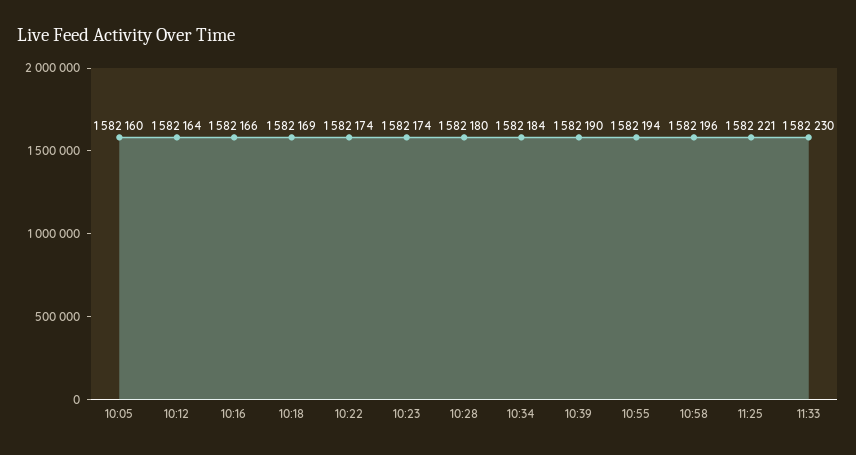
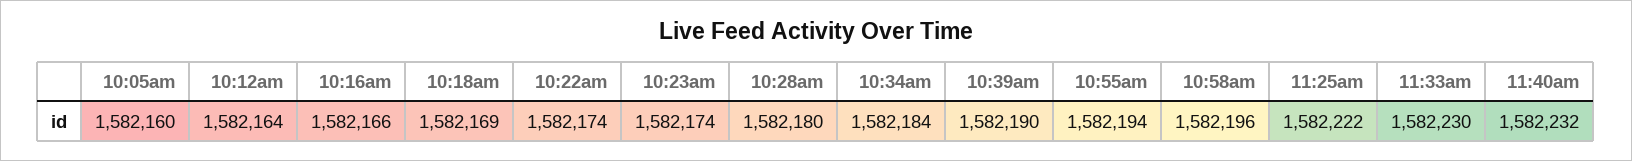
11:25: 1582221 -> 1582222
11:40am: none -> 1582232

